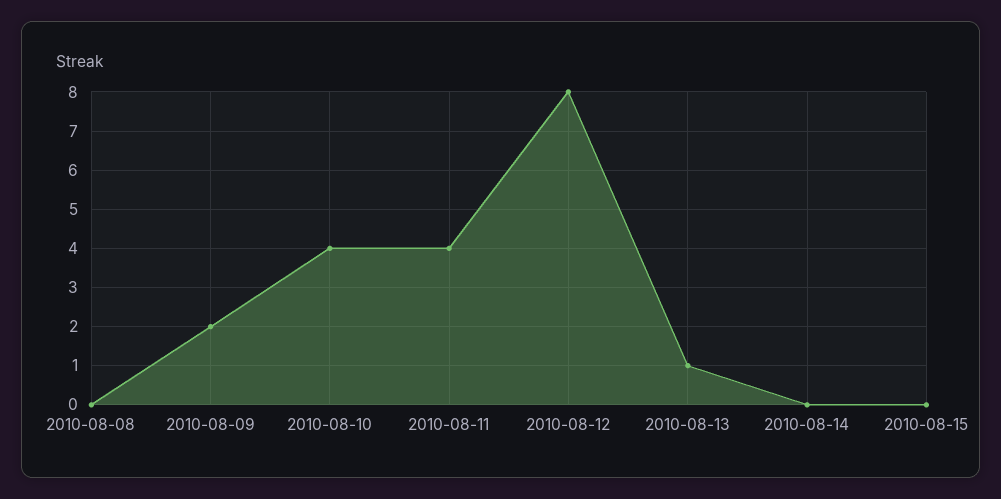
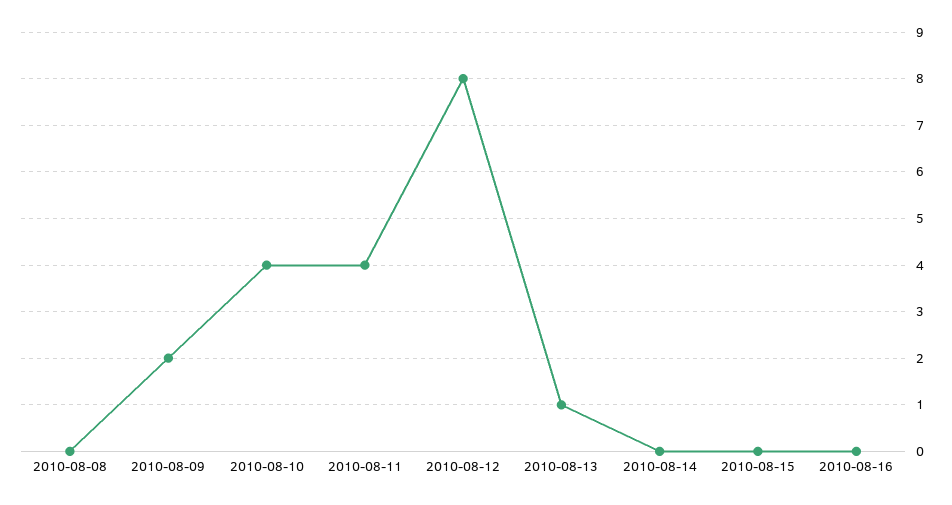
2010-08-16: none -> 0

